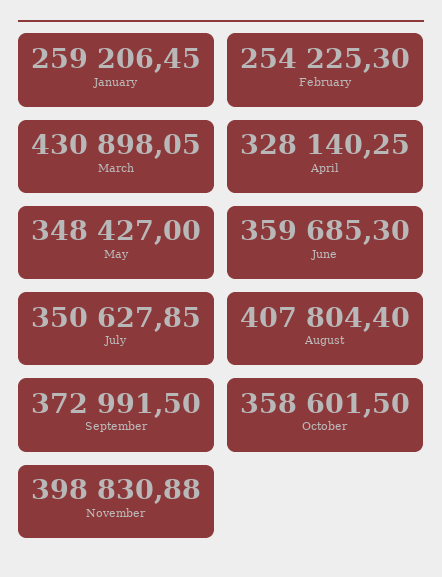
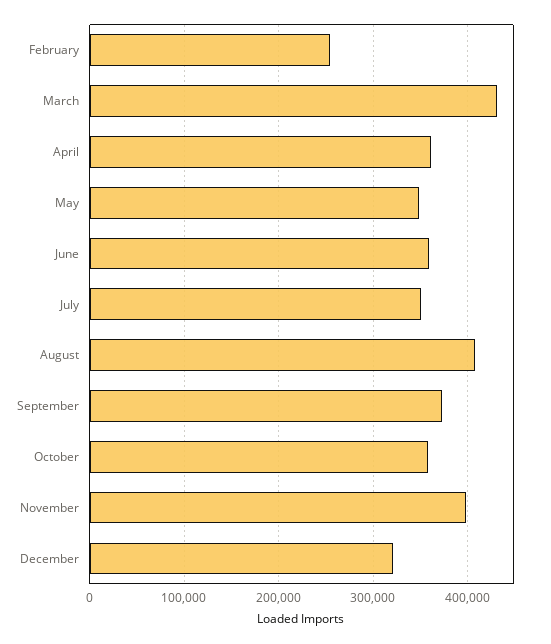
January: 259206.45 -> none
April: 328140.25 -> 360000
December: none -> 320000

